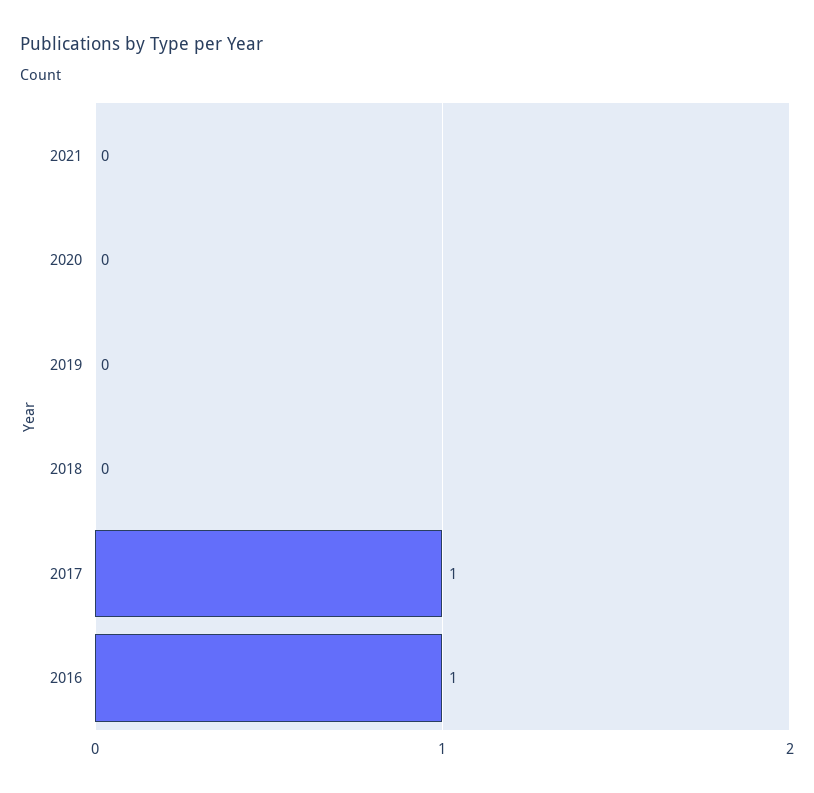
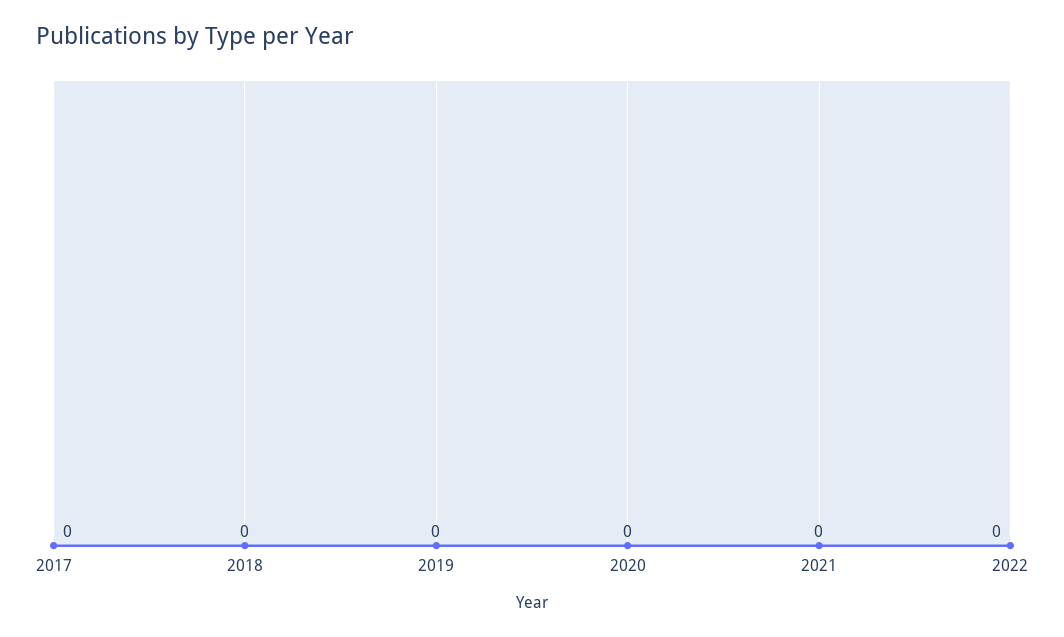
2017: 1 -> 0
2016: 1 -> none
2022: none -> 0

